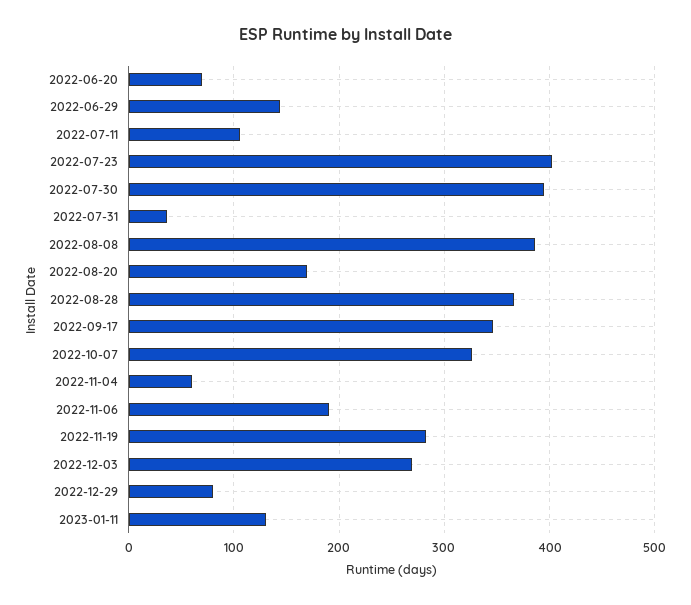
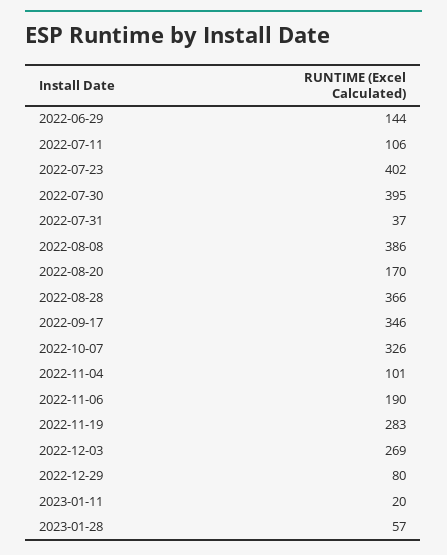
2022-06-20: 70 -> none
2022-11-04: 60 -> 101
2023-01-11: 130 -> 20
2023-01-28: none -> 57

